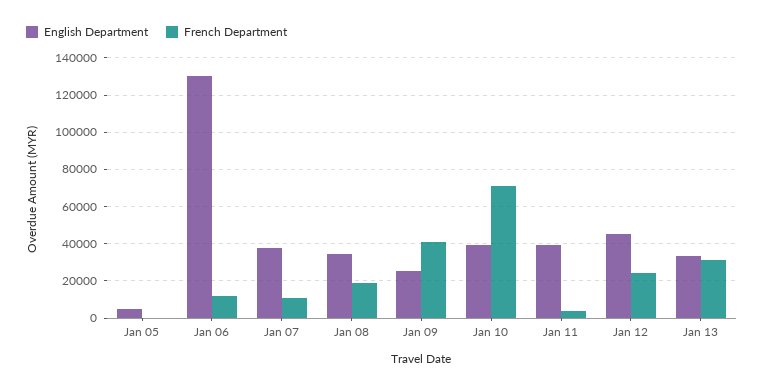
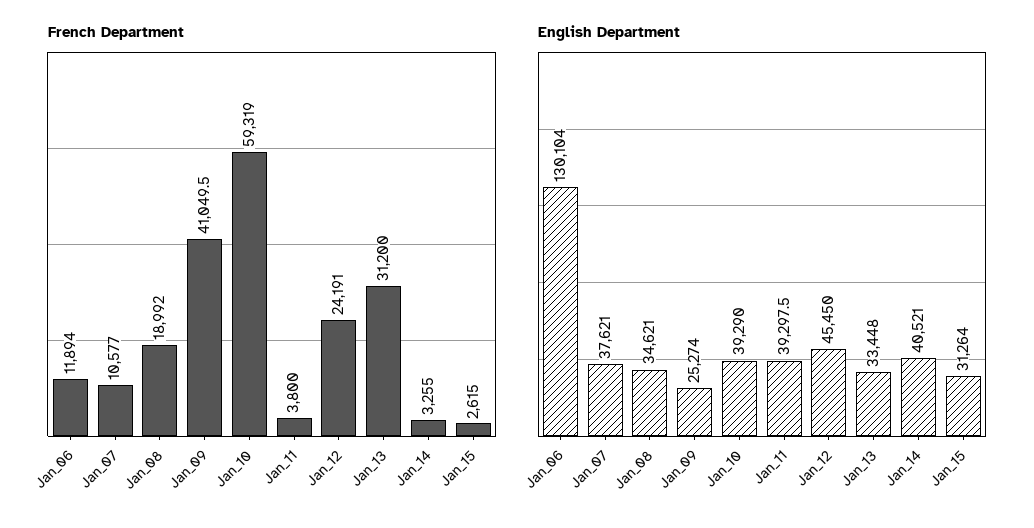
English Department, Jan 05: 5000 -> none
French Department, Jan 05: 0 -> none
French Department, Jan 10: 70000 -> 59319
French Department, Jan_14: none -> 3255
French Department, Jan_15: none -> 2615
English Department, Jan_14: none -> 40521
English Department, Jan_15: none -> 31264

